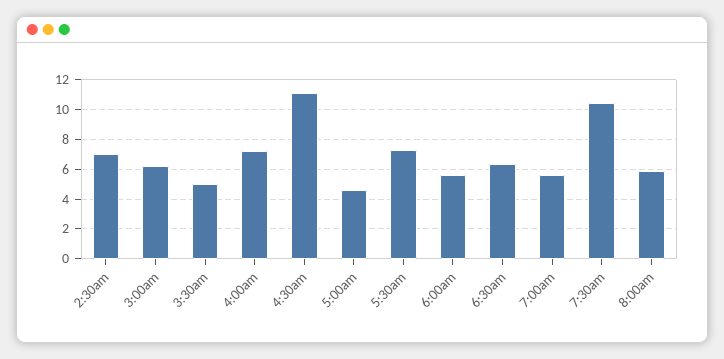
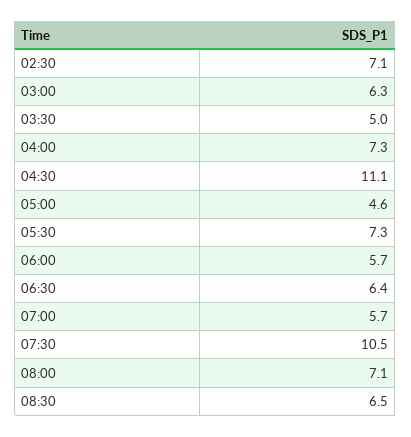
8:00am: 6 -> 7.1
08:30: none -> 6.5

